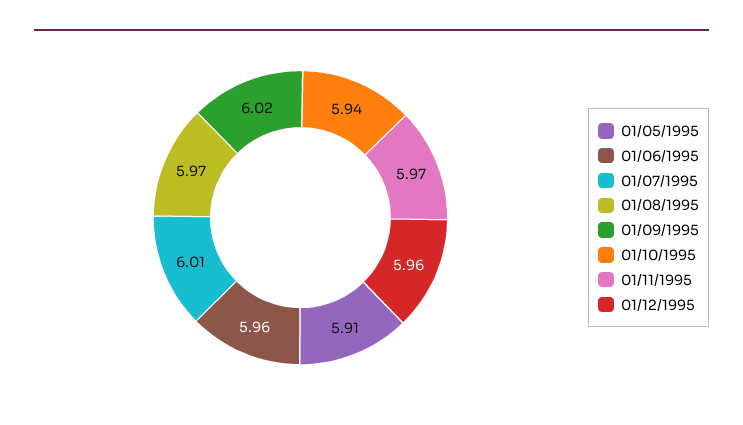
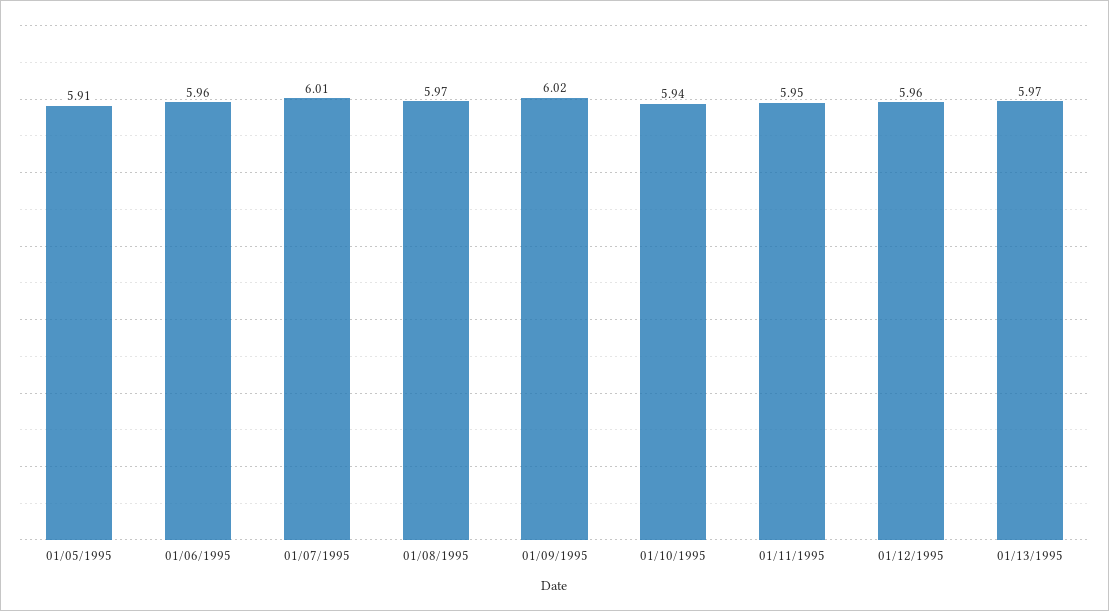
01/11/1995: 5.97 -> 5.95
01/13/1995: none -> 5.97

